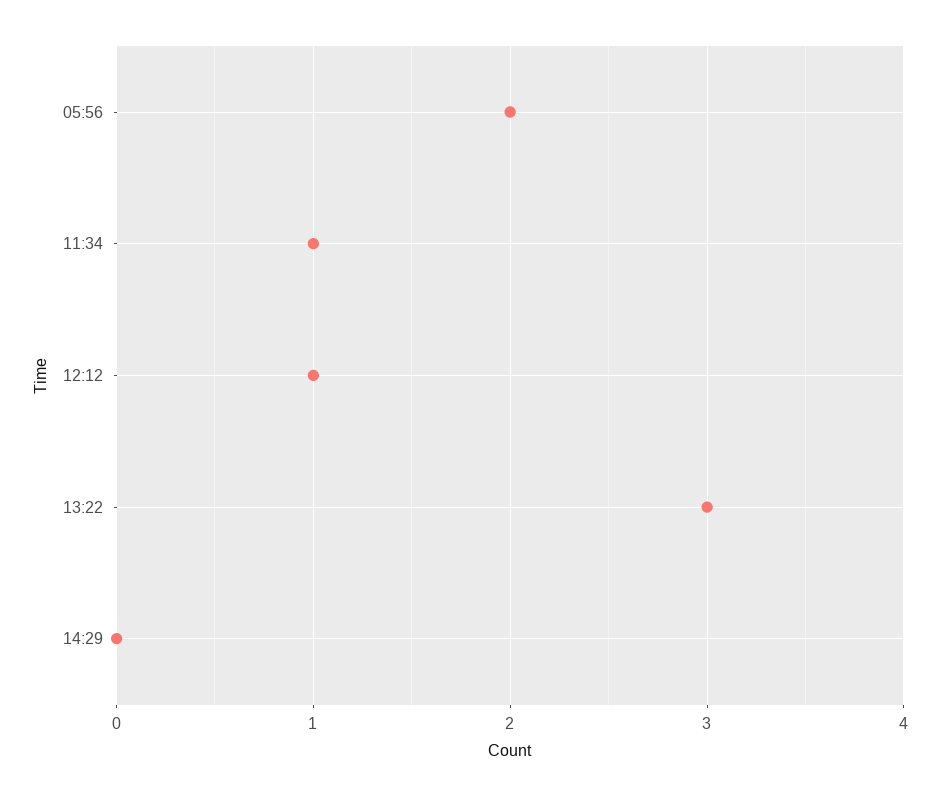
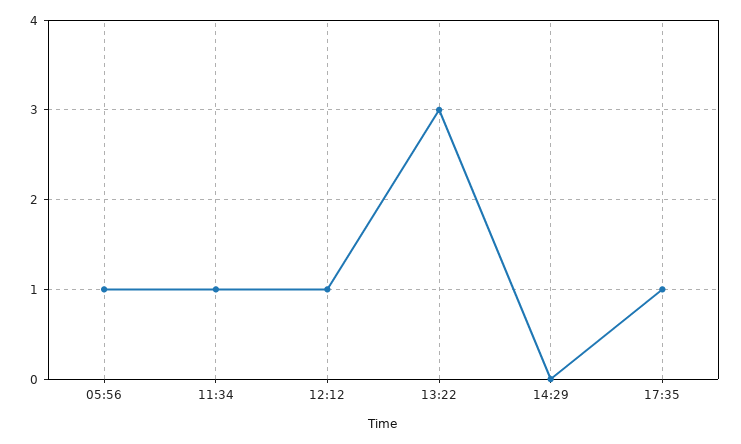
05:56: 2 -> 1
17:35: none -> 1

